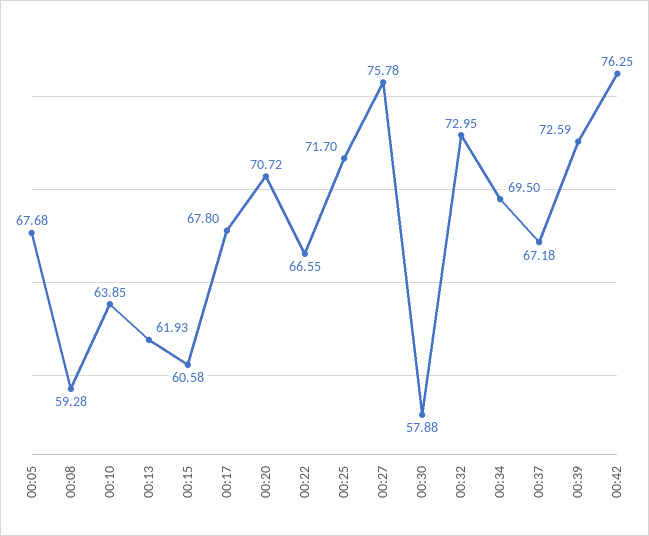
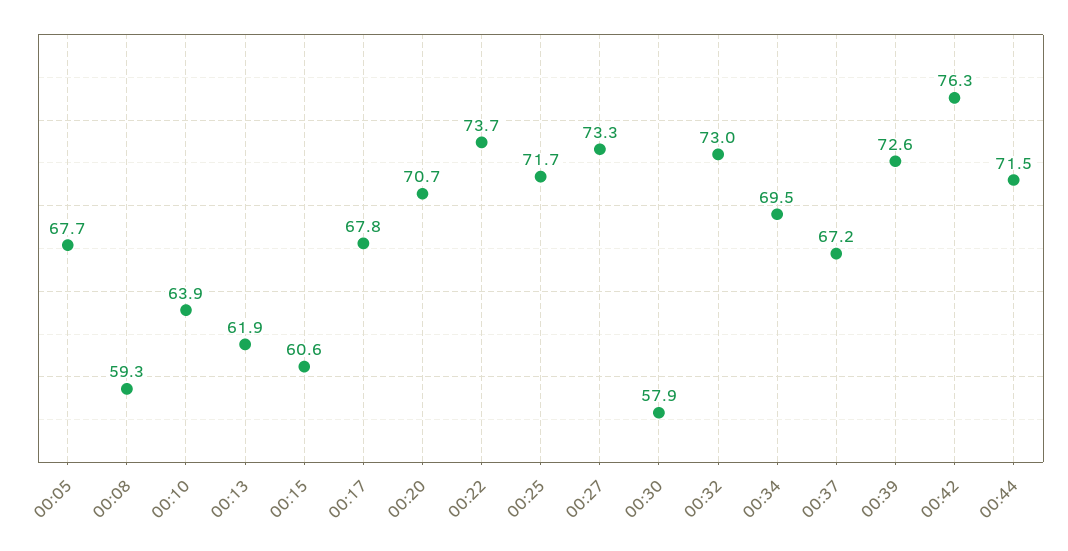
00:22: 66.55 -> 73.7
00:27: 75.78 -> 73.3
00:44: none -> 71.5

